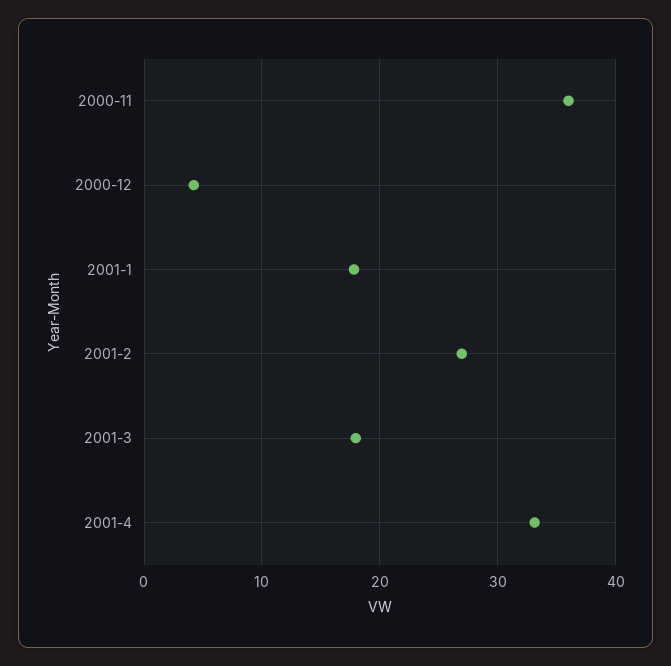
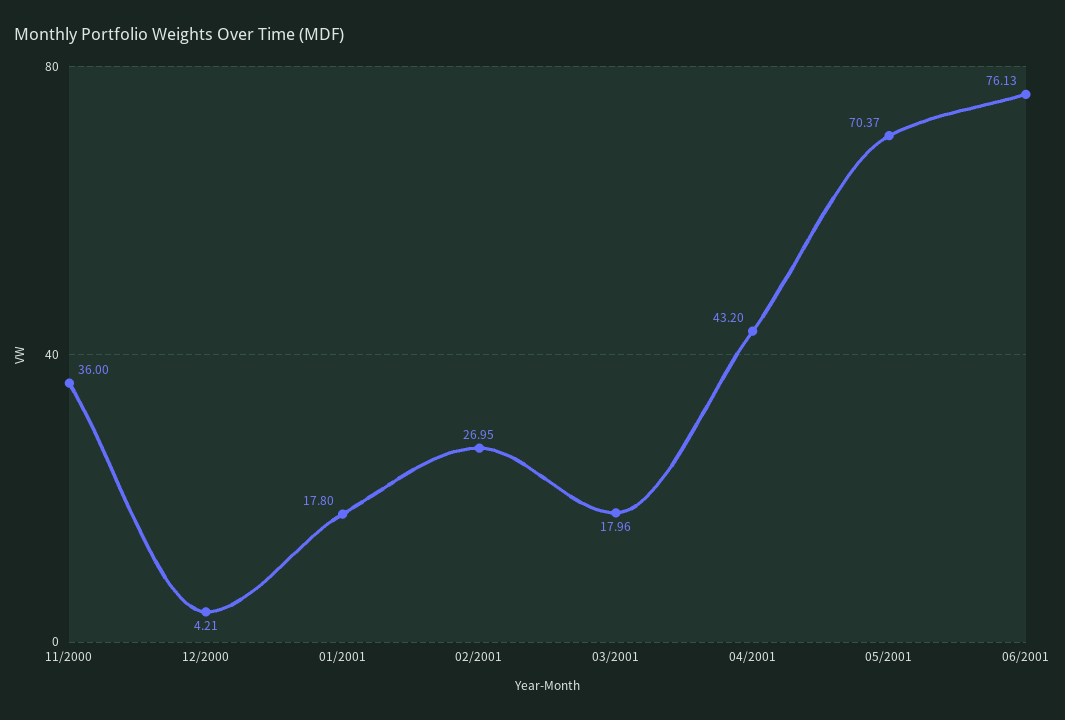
2001-4: 33 -> 43.2
05/2001: none -> 70.37
06/2001: none -> 76.13

